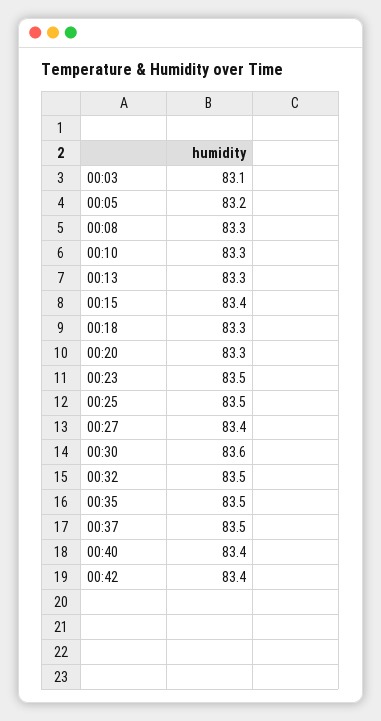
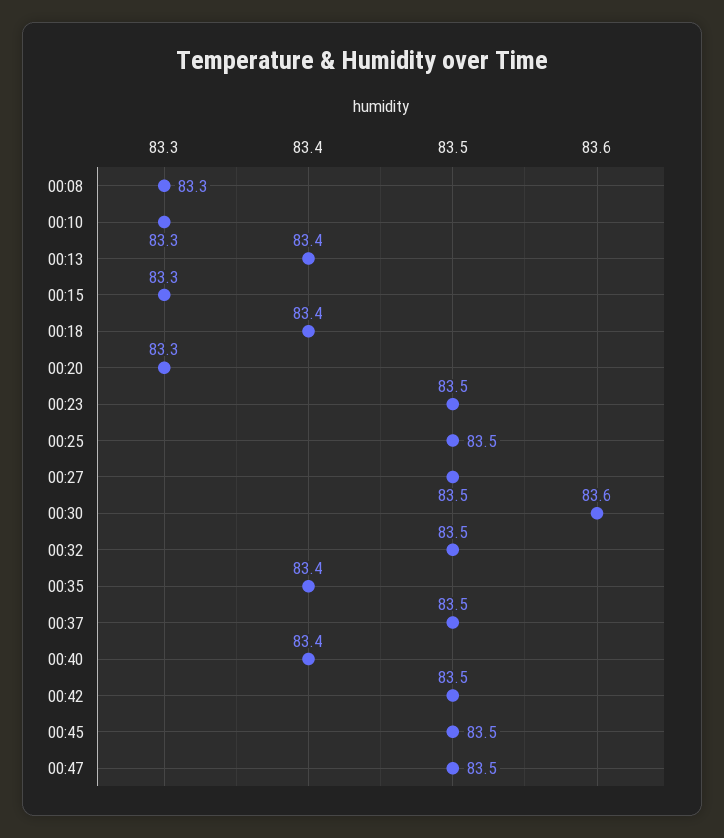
00:03: 83.1 -> none
00:05: 83.2 -> none
00:13: 83.3 -> 83.4
00:15: 83.4 -> 83.3
00:18: 83.3 -> 83.4
00:27: 83.4 -> 83.5
00:35: 83.5 -> 83.4
00:42: 83.4 -> 83.5
00:45: none -> 83.5
00:47: none -> 83.5

